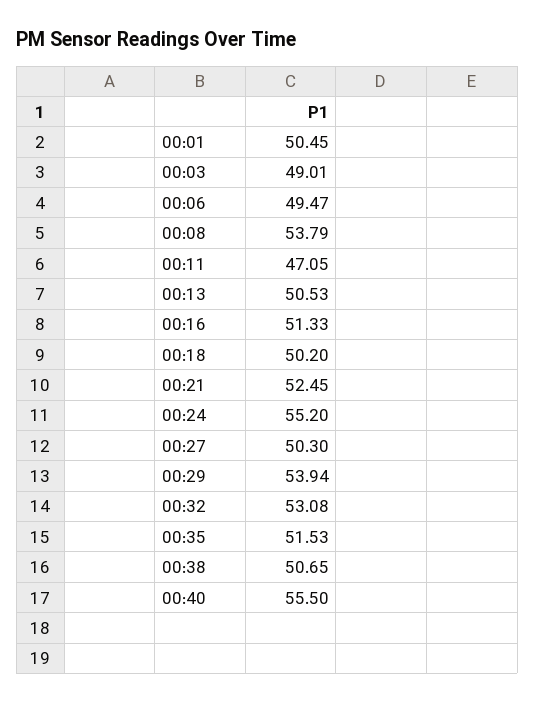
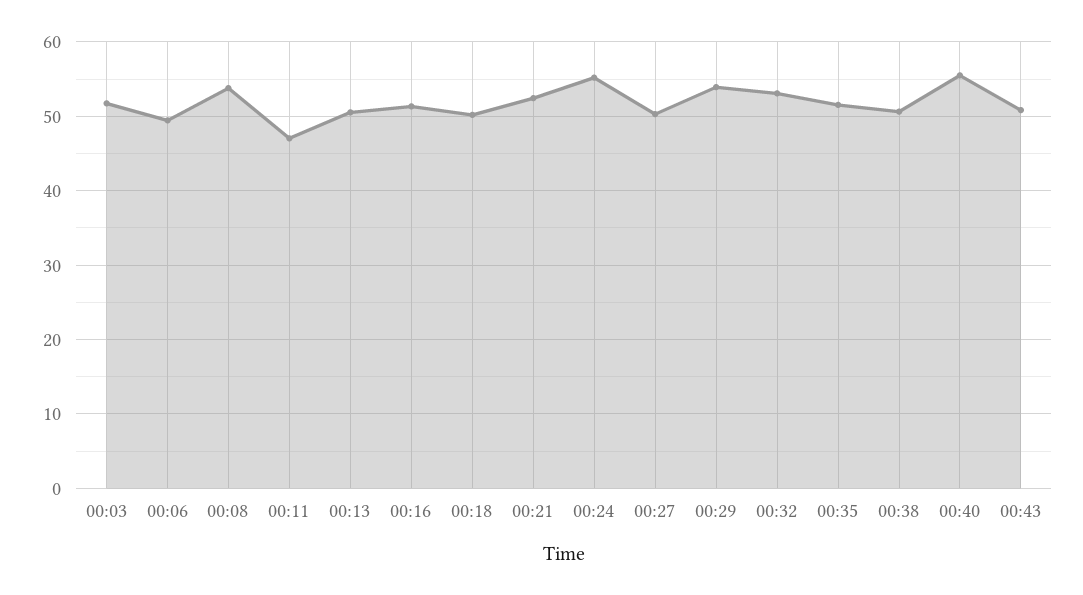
00:01: 50.45 -> none
00:03: 49.01 -> 52
00:43: none -> 51

